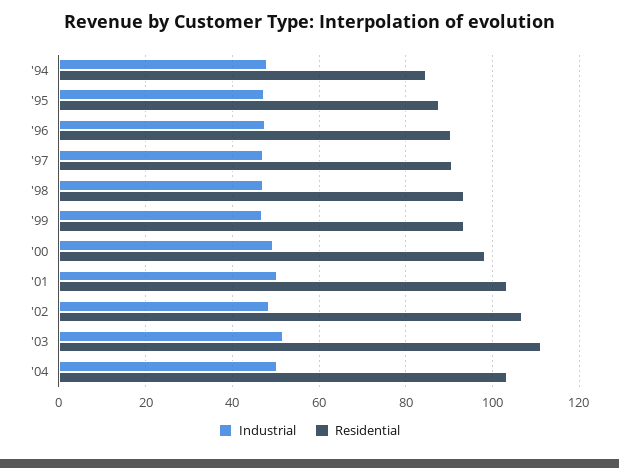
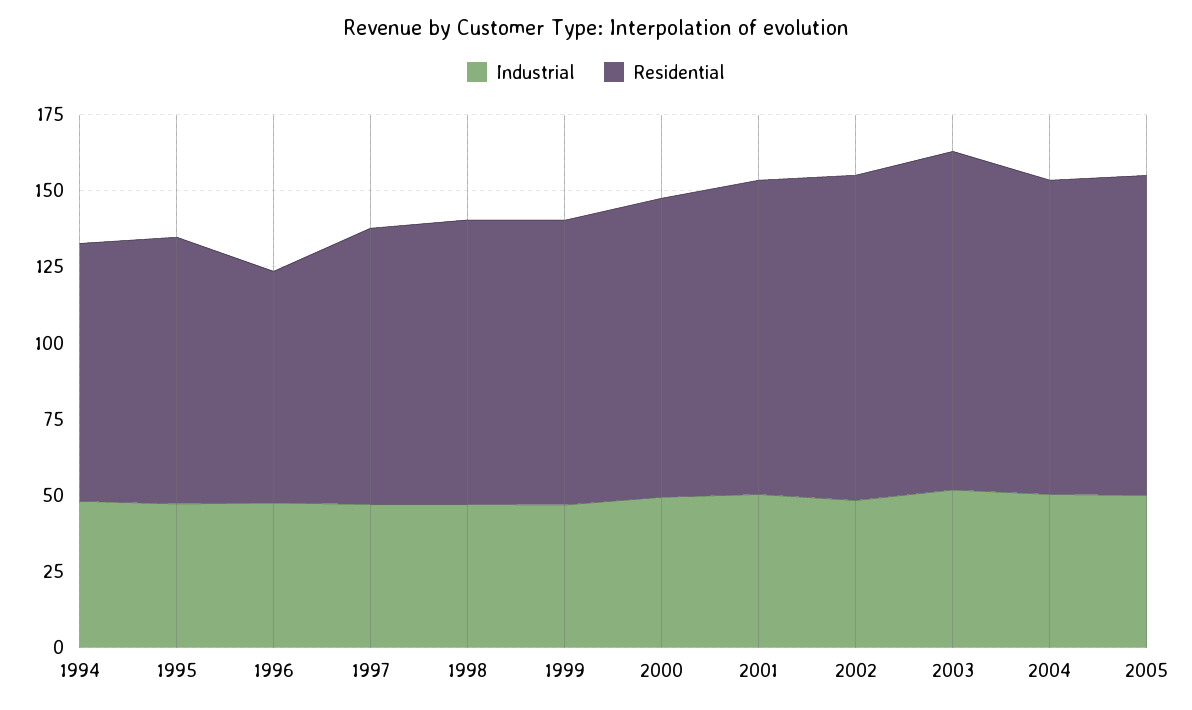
Residential, '96: 90 -> 75
Industrial, 2005: none -> 50
Residential, 2005: none -> 105

